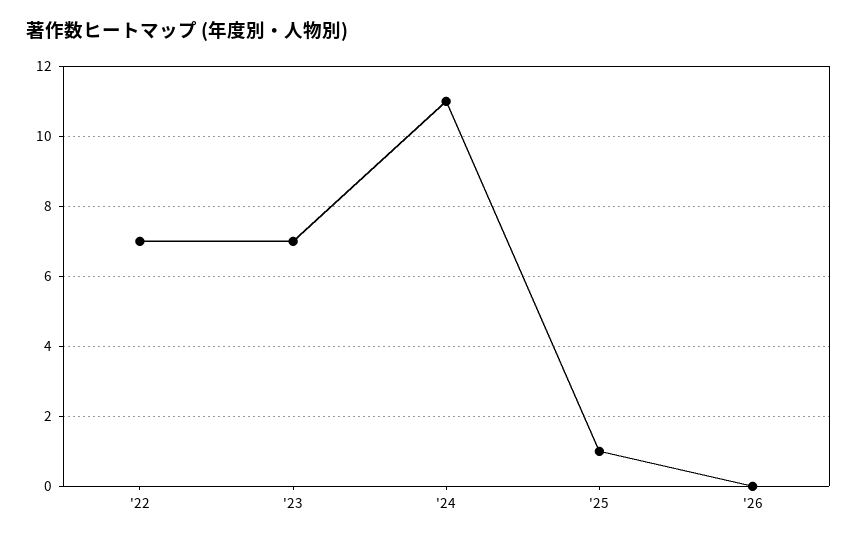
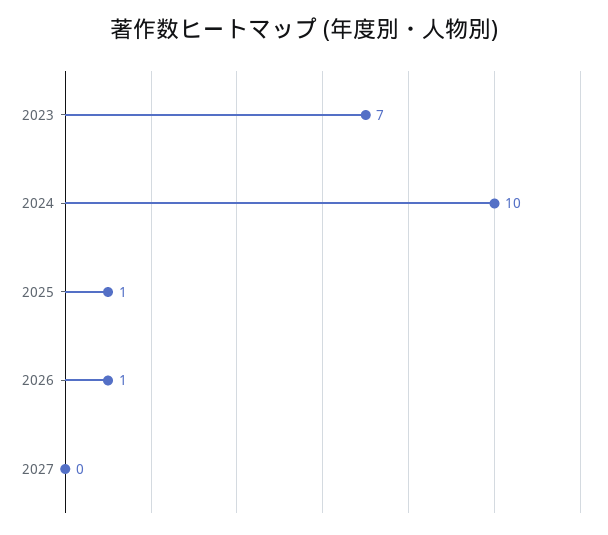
'22: 7 -> none
'24: 11 -> 10
'26: 0 -> 1
2027: none -> 0

